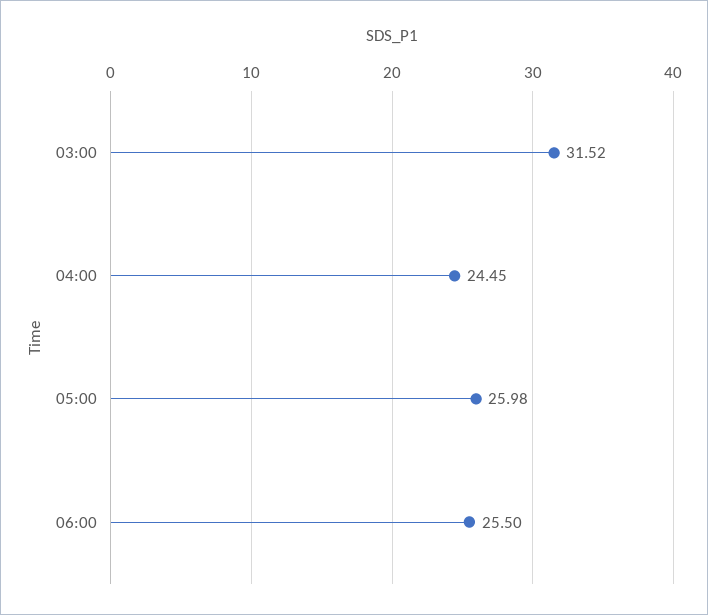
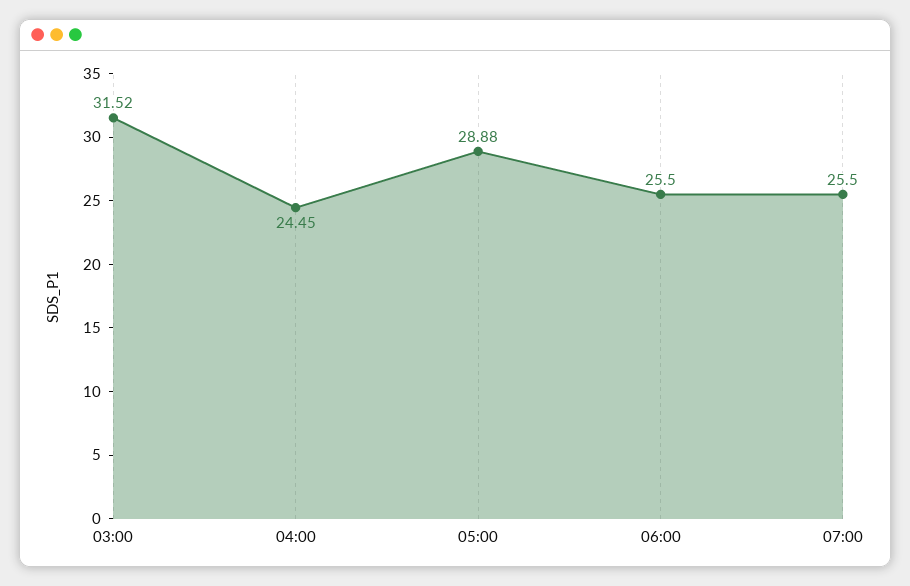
05:00: 25.98 -> 28.88
07:00: none -> 25.5

